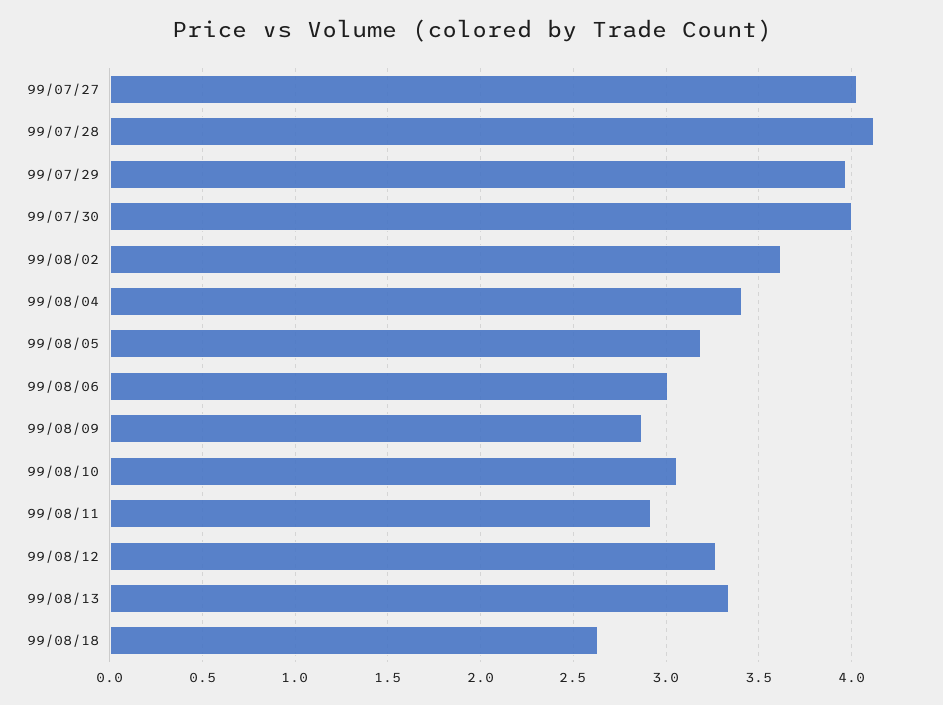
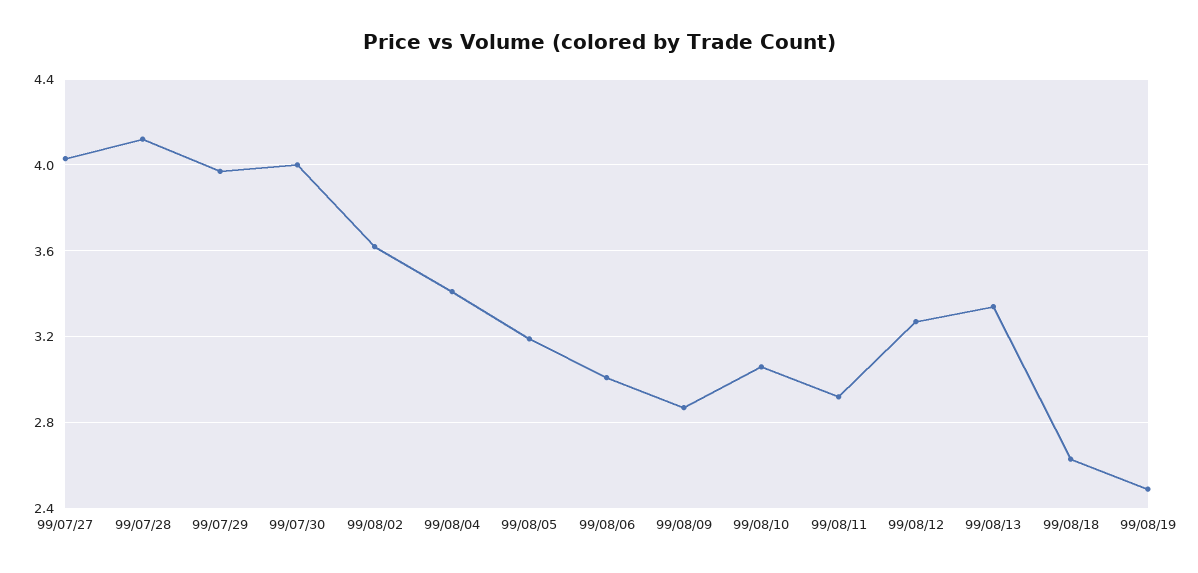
99/08/19: none -> 2.5

